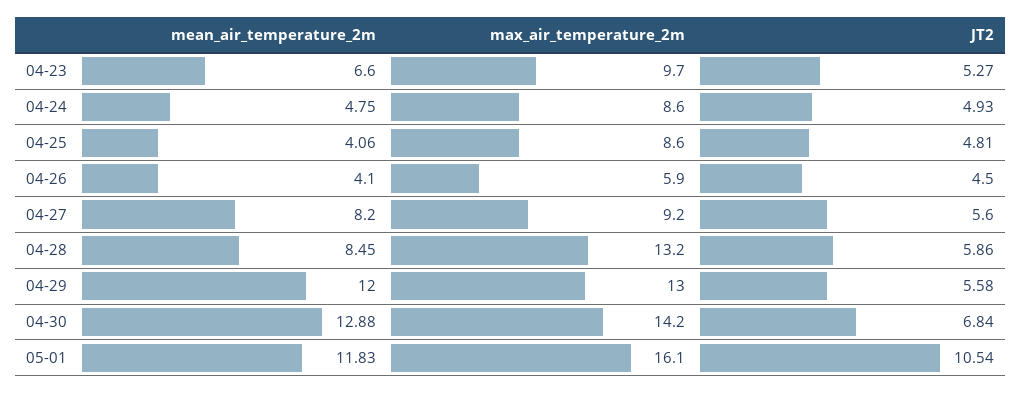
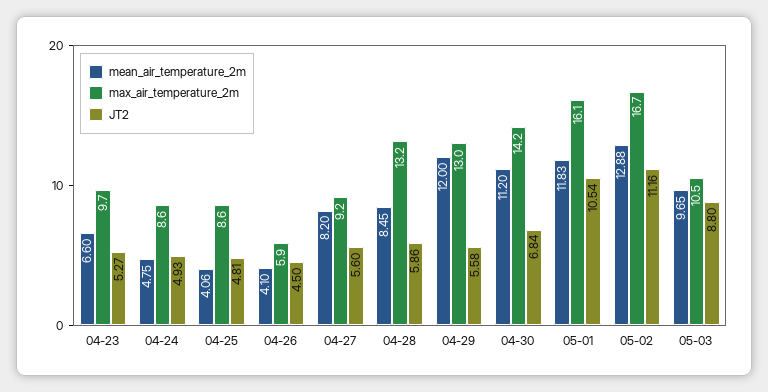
mean_air_temperature_2m, 04-30: 12.88 -> 11.2
mean_air_temperature_2m, 05-02: none -> 12.88
max_air_temperature_2m, 05-02: none -> 16.7
JT2, 05-02: none -> 11.16
mean_air_temperature_2m, 05-03: none -> 9.65
max_air_temperature_2m, 05-03: none -> 10.5
JT2, 05-03: none -> 8.8

